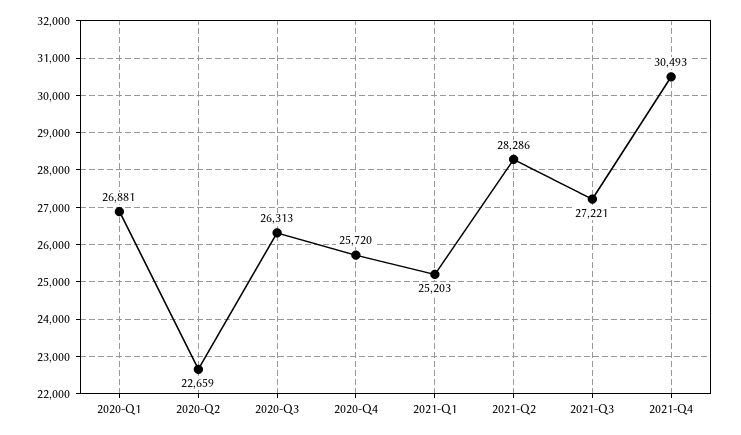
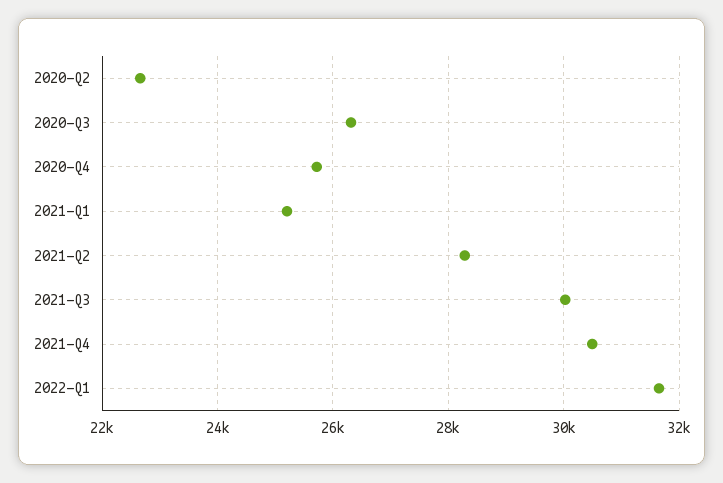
2020-Q1: 26881 -> none
2021-Q3: 27221 -> 30000
2022-Q1: none -> 31600

